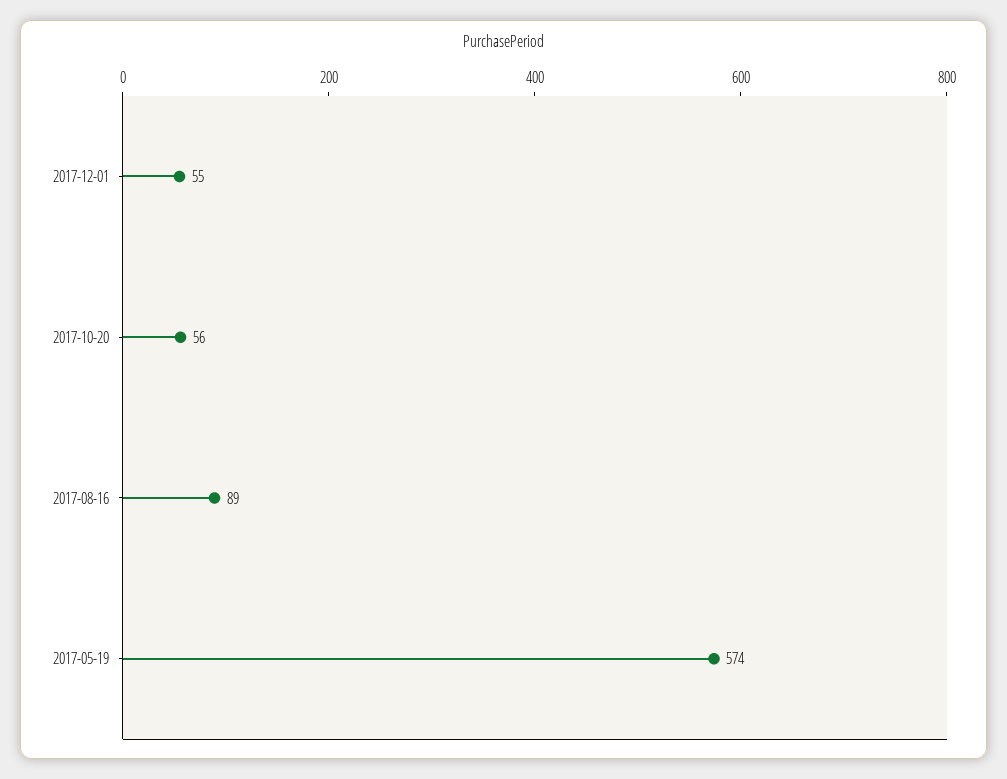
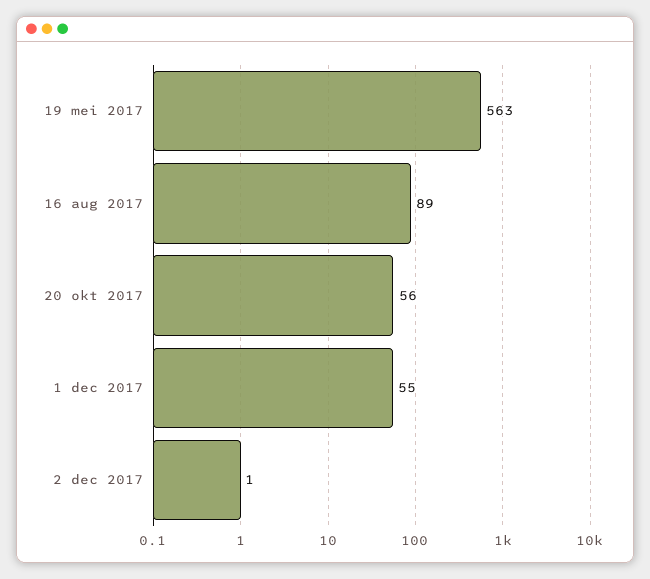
2017-05-19: 574 -> 563
2 dec 2017: none -> 1

